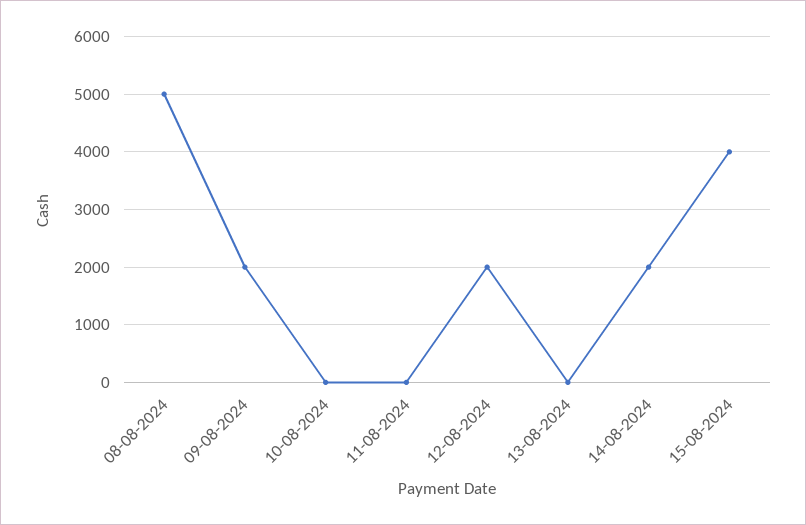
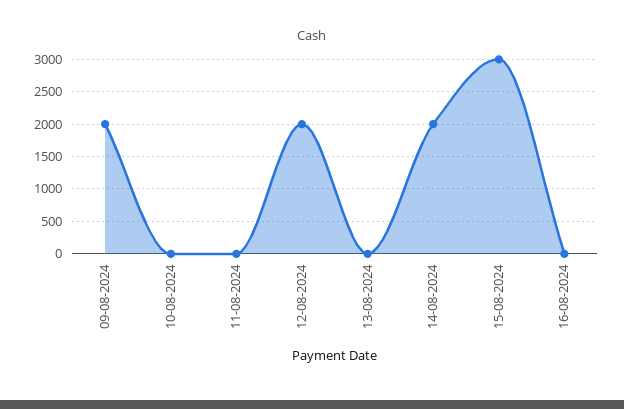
08-08-2024: 5000 -> none
15-08-2024: 4000 -> 3000
16-08-2024: none -> 0

